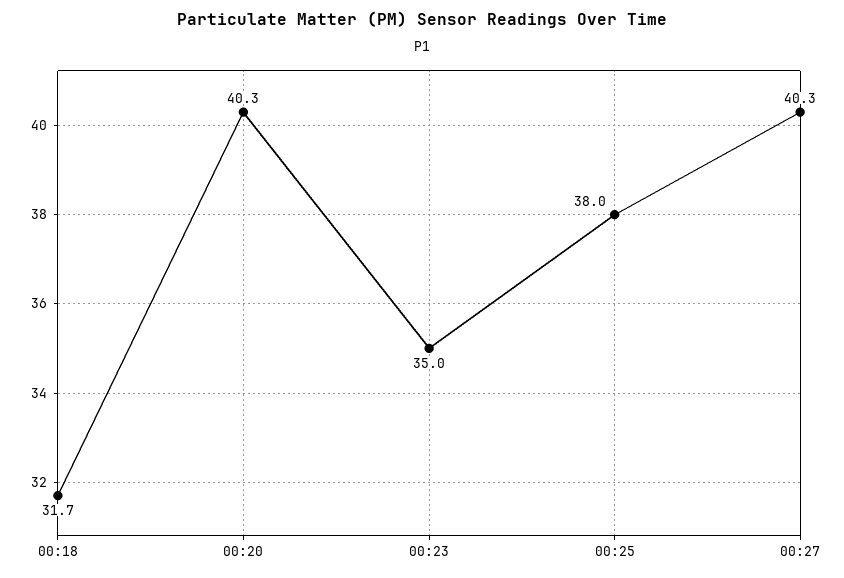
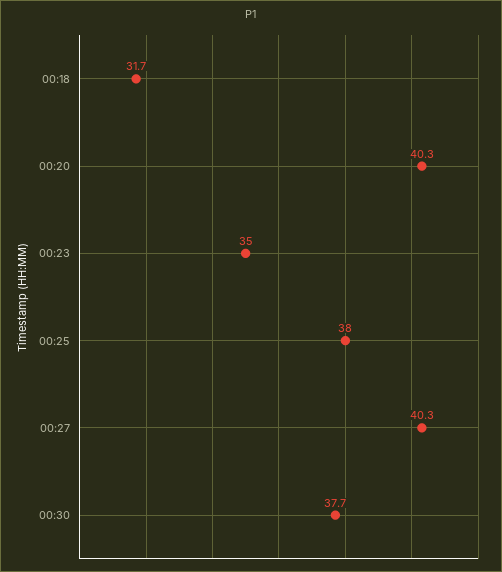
00:30: none -> 37.7

